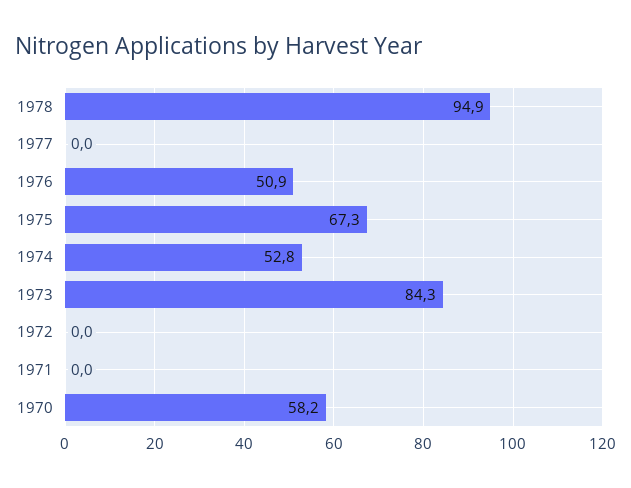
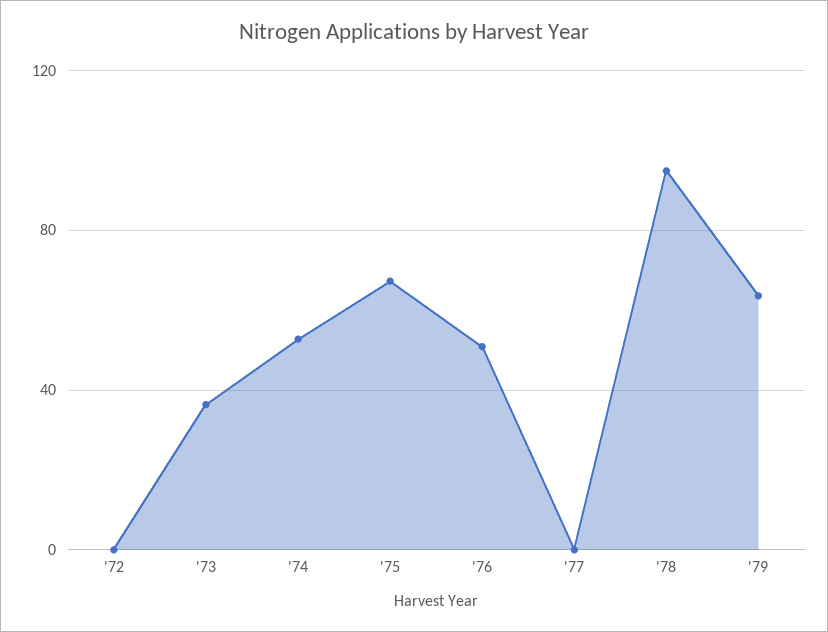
1973: 84.3 -> 35
1971: 0 -> none
1970: 58.2 -> none
'79: none -> 65

